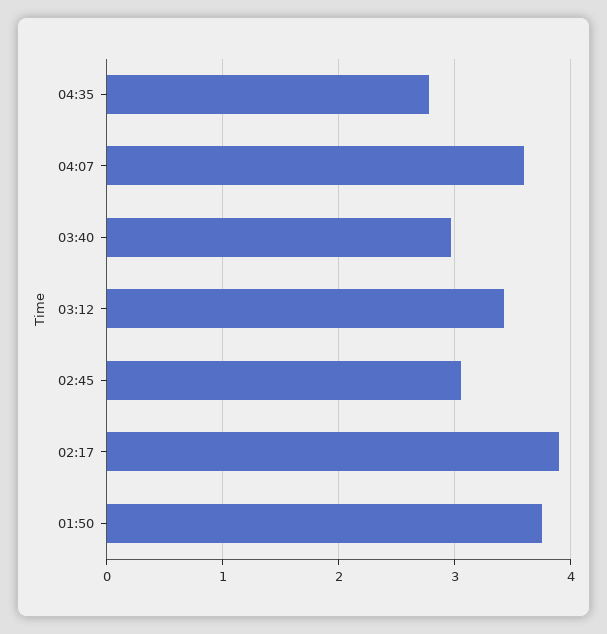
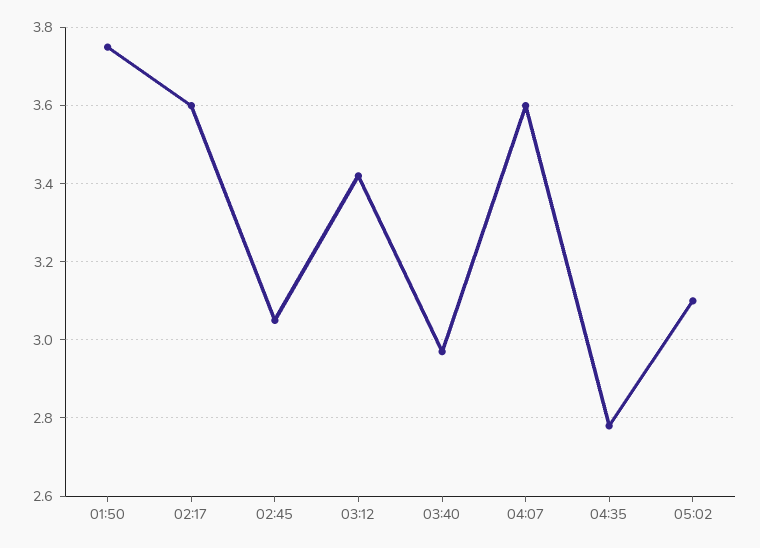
02:17: 3.9 -> 3.6
05:02: none -> 3.1

